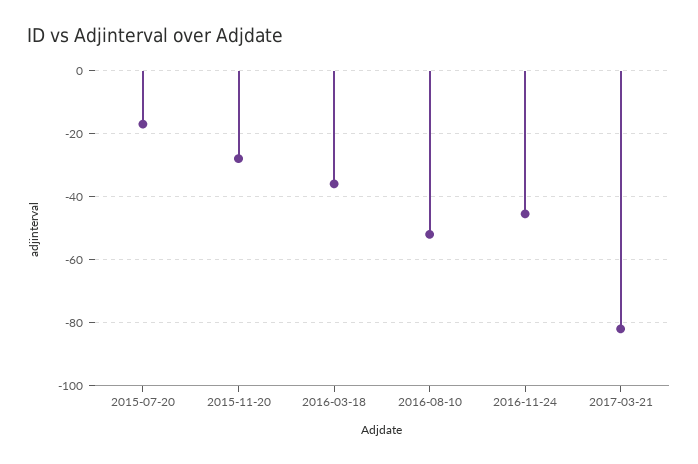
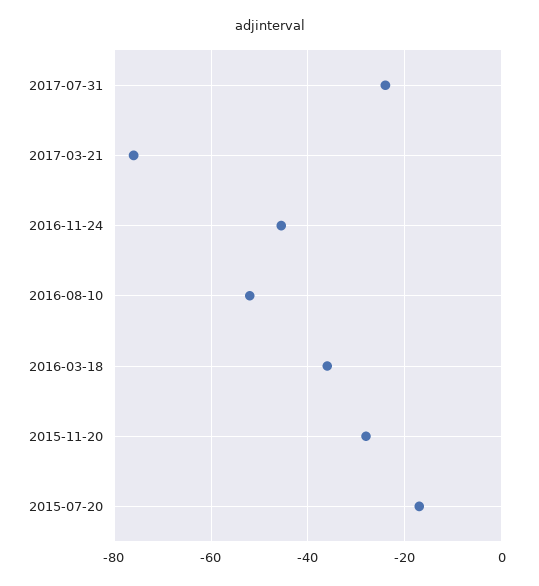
2017-03-21: -82 -> -76
2017-07-31: none -> -24

